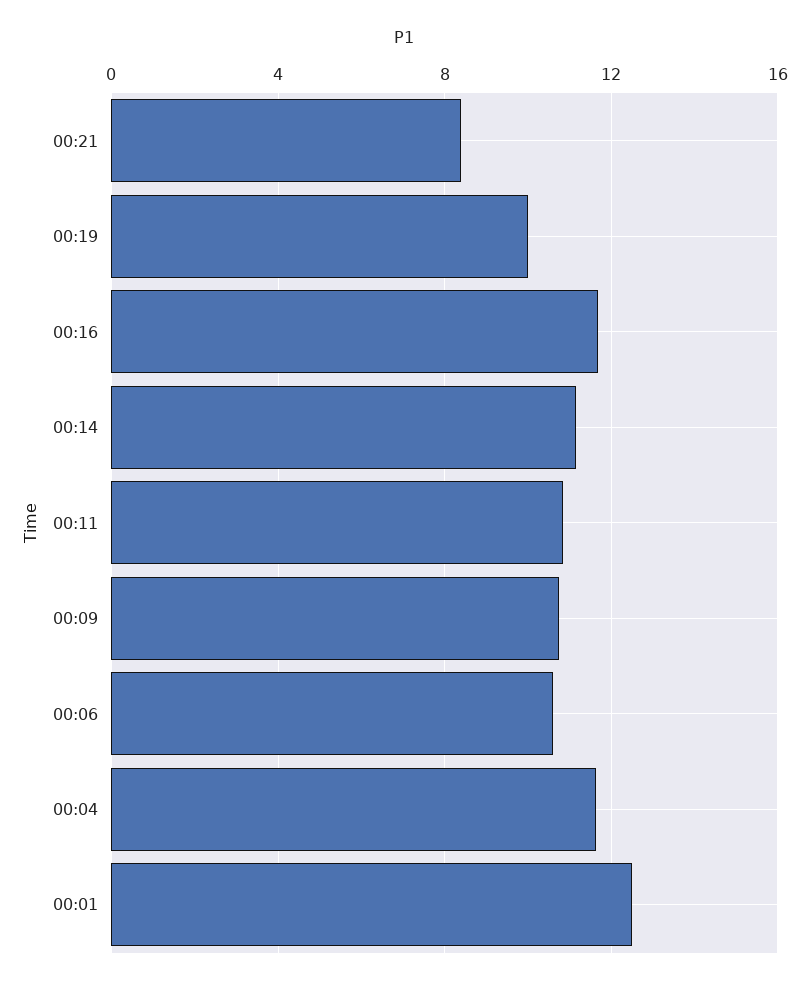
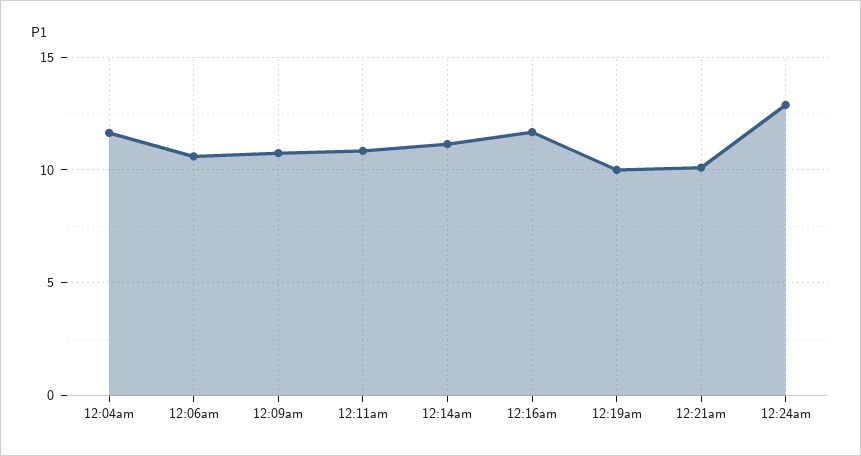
00:21: 8.5 -> 10
00:01: 12.5 -> none
12:24am: none -> 13

